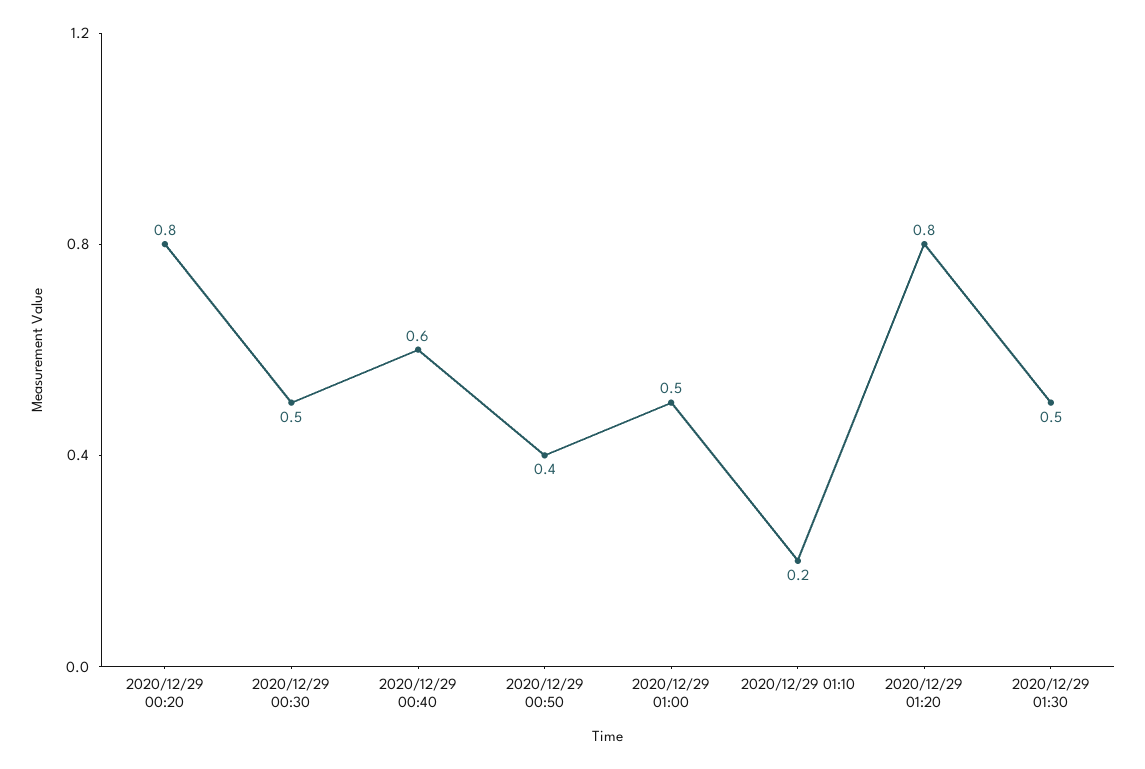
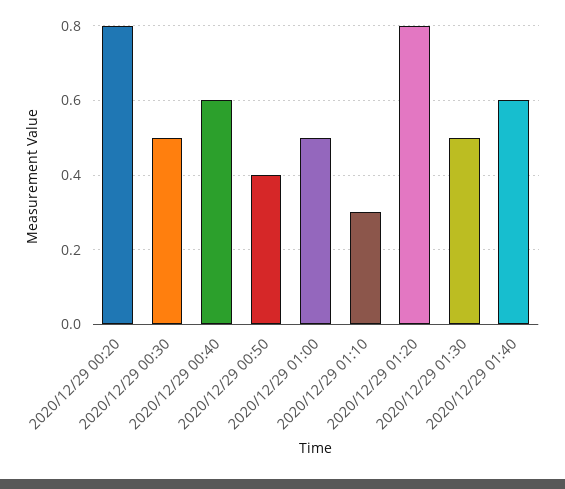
2020/12/29 01:10: 0.2 -> 0.3
2020/12/29 01:40: none -> 0.6

